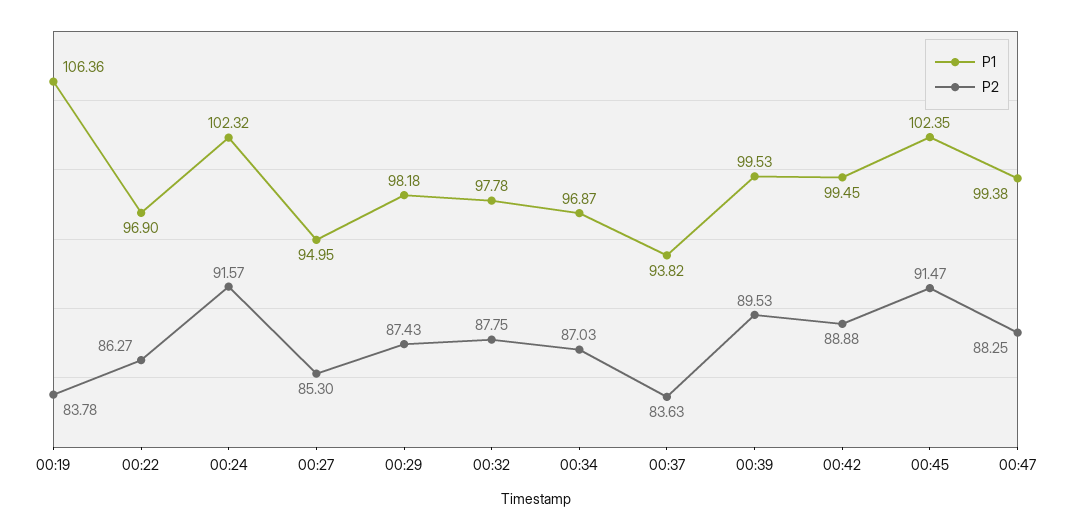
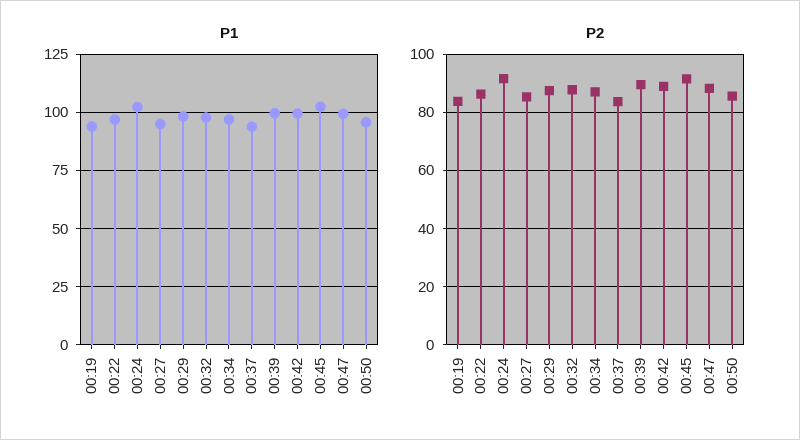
P1, 00:19: 106.36 -> 95
P1, 00:50: none -> 95
P2, 00:50: none -> 85

